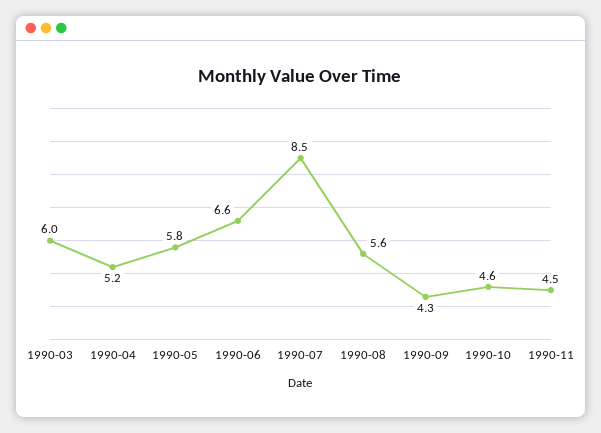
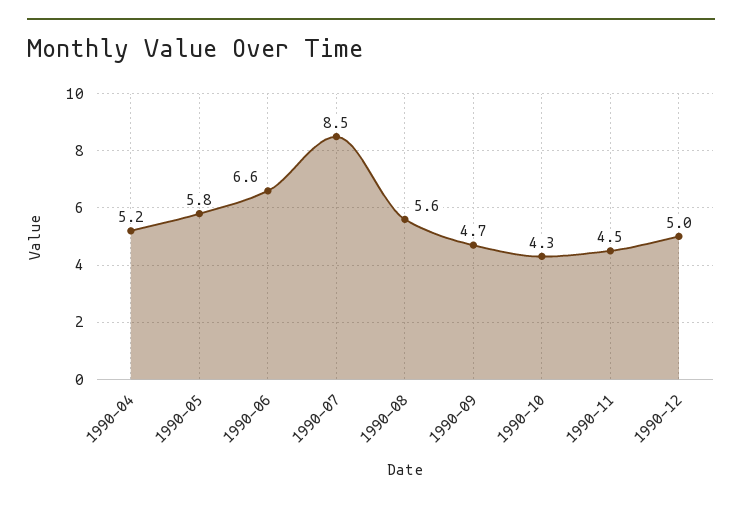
1990-03: 6 -> none
1990-09: 4.3 -> 4.7
1990-10: 4.6 -> 4.3
1990-12: none -> 5

